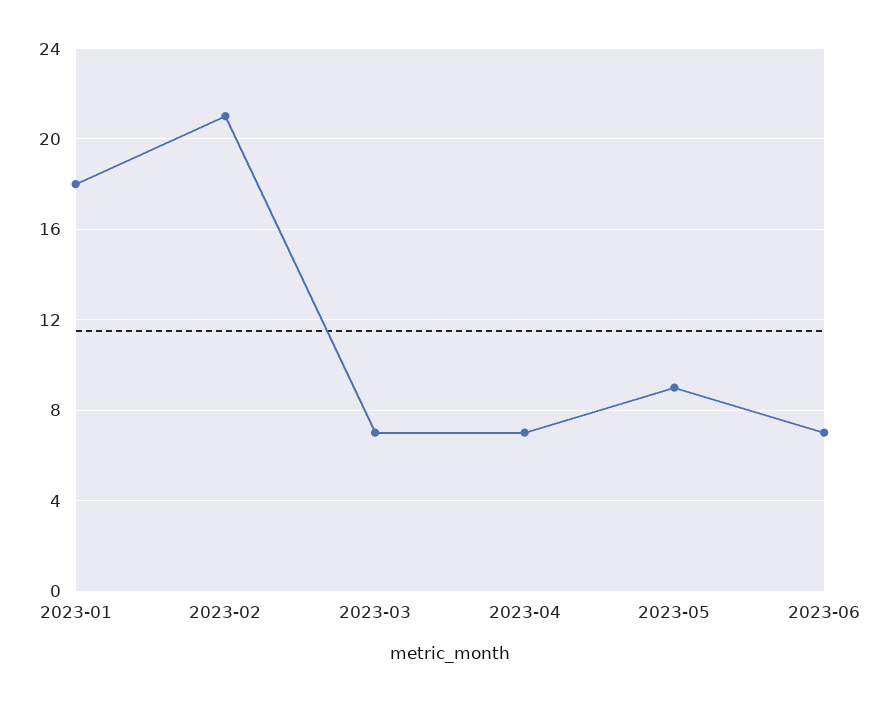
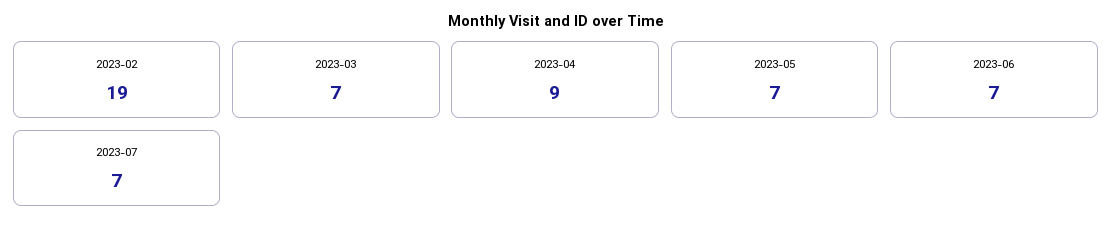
2023-01: 18 -> none
2023-02: 21 -> 19
2023-04: 7 -> 9
2023-05: 9 -> 7
2023-07: none -> 7

